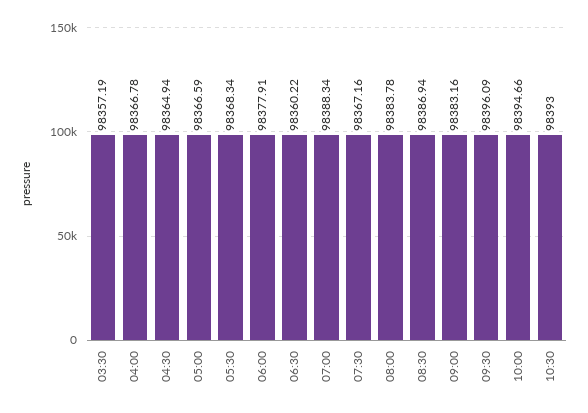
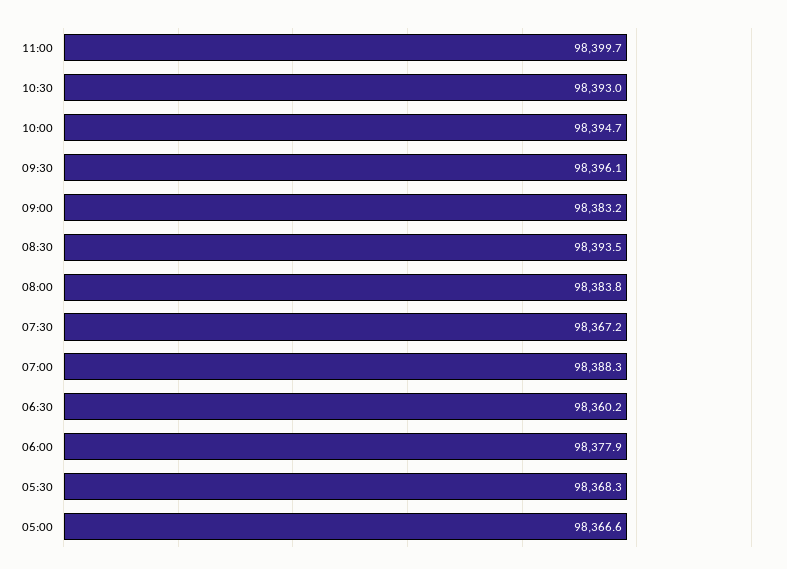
03:30: 98357.19 -> none
04:00: 98366.78 -> none
04:30: 98364.94 -> none
08:30: 98386.94 -> 98393.5
11:00: none -> 98399.7

